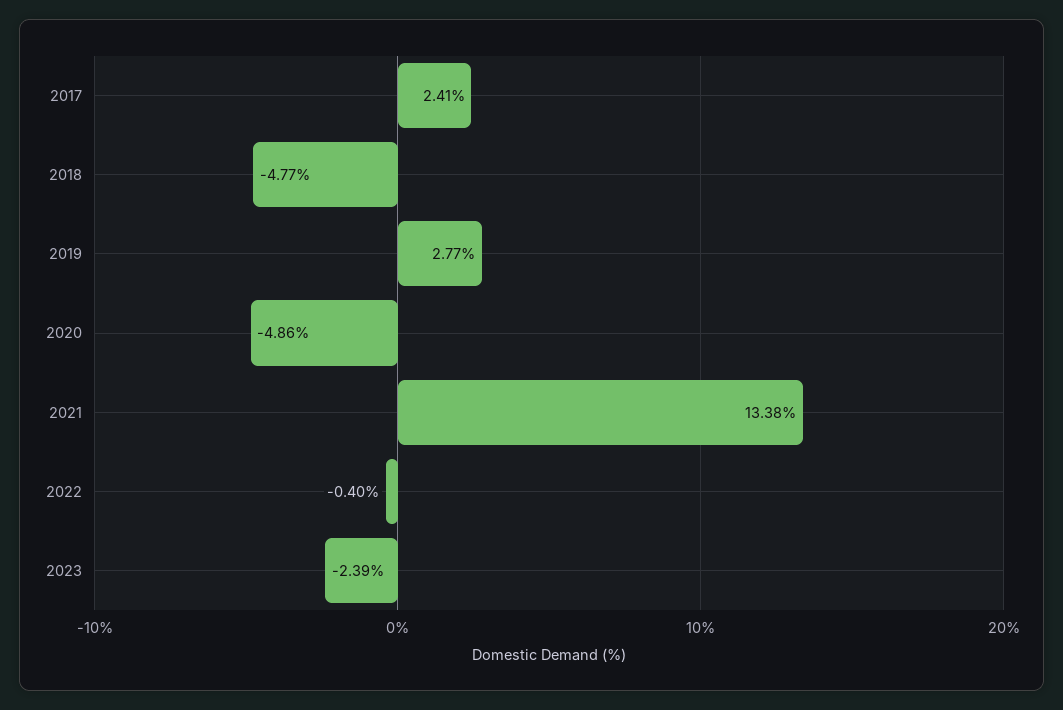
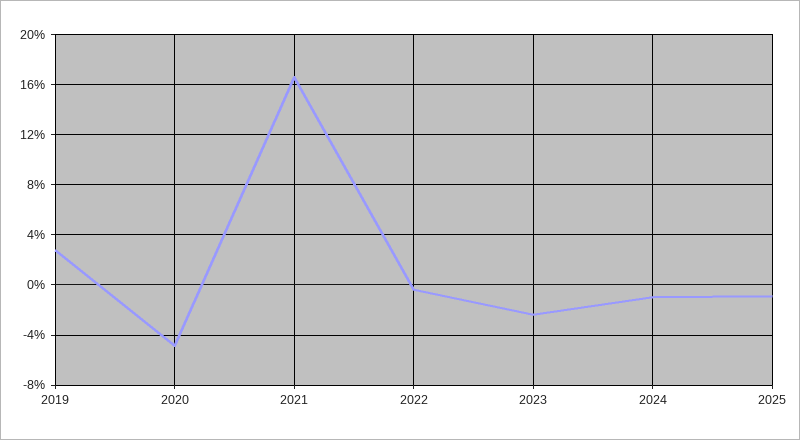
2017: 2.41 -> none
2018: -4.77 -> none
2021: 13.38 -> 16.5
2024: none -> -1
2025: none -> -1

